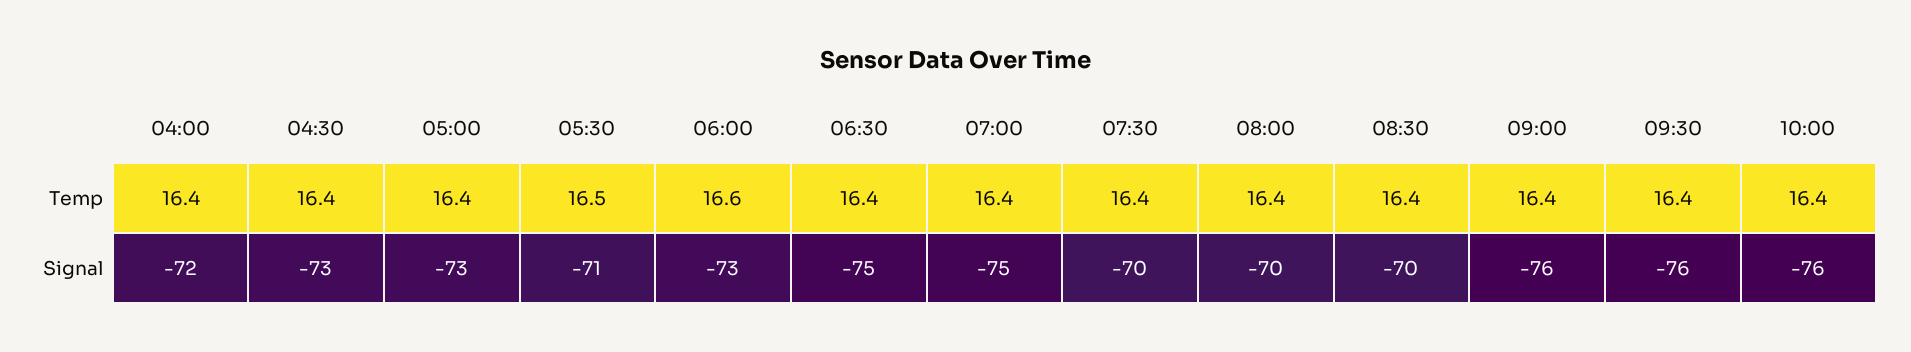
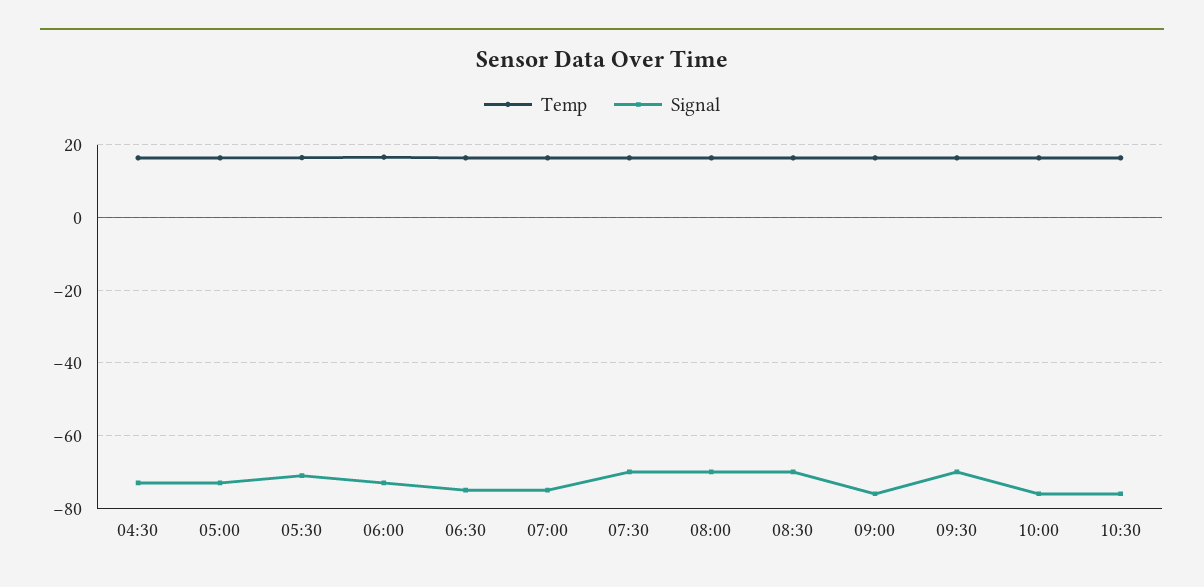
Temp, 04:00: 16.4 -> none
Signal, 04:00: -72 -> none
Signal, 09:30: -76 -> -70
Temp, 10:30: none -> 16
Signal, 10:30: none -> -76

